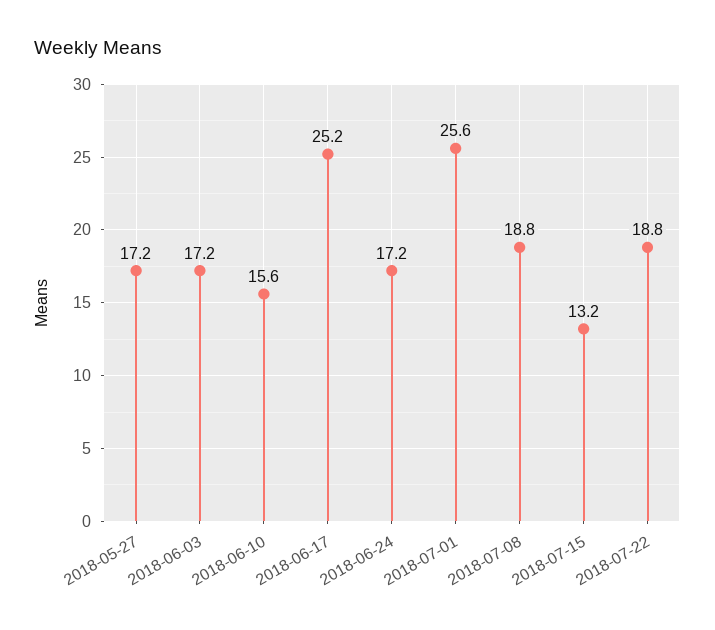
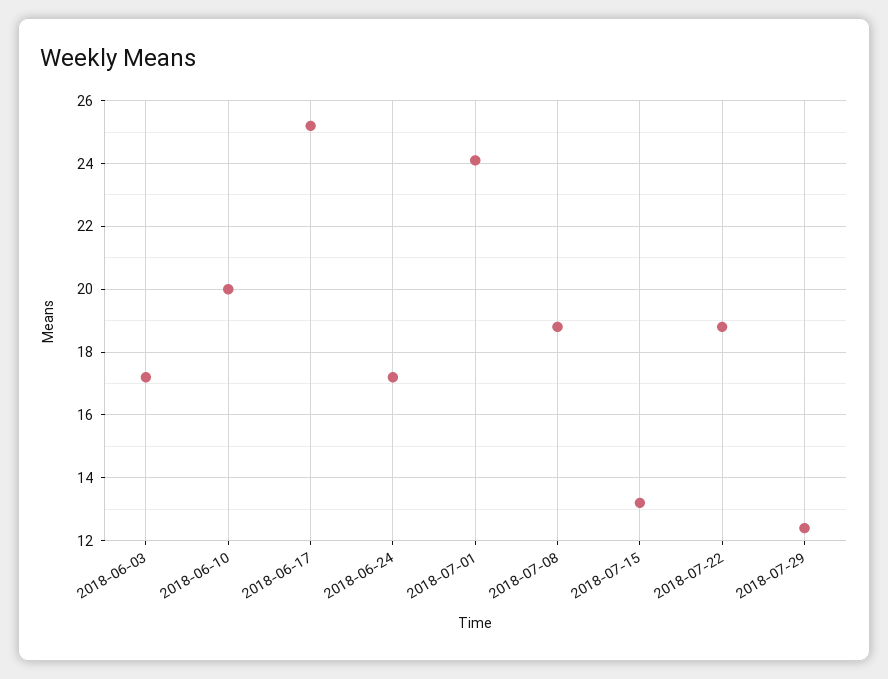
2018-05-27: 17.2 -> none
2018-06-10: 15.6 -> 20
2018-07-01: 25.6 -> 24
2018-07-29: none -> 12.5

